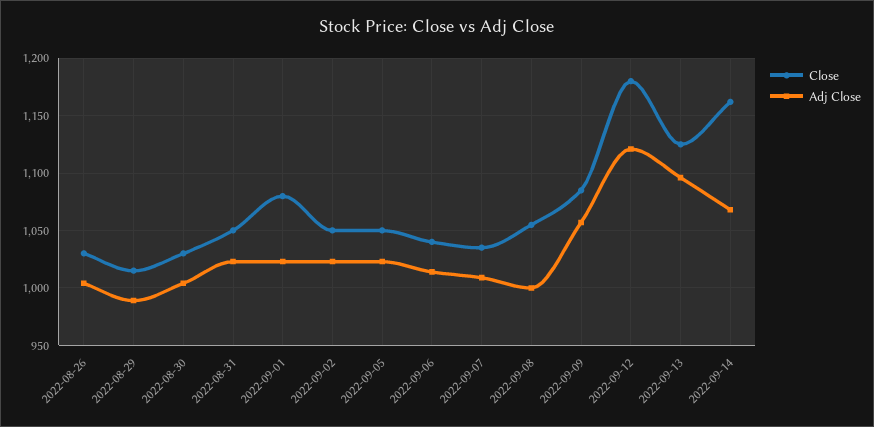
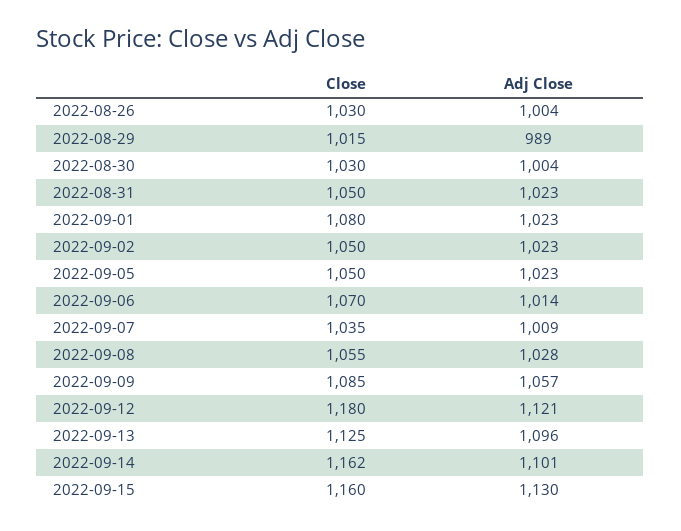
Close, 2022-09-06: 1040 -> 1070
Adj Close, 2022-09-08: 1000 -> 1028
Adj Close, 2022-09-14: 1070 -> 1101
Close, 2022-09-15: none -> 1160
Adj Close, 2022-09-15: none -> 1130

